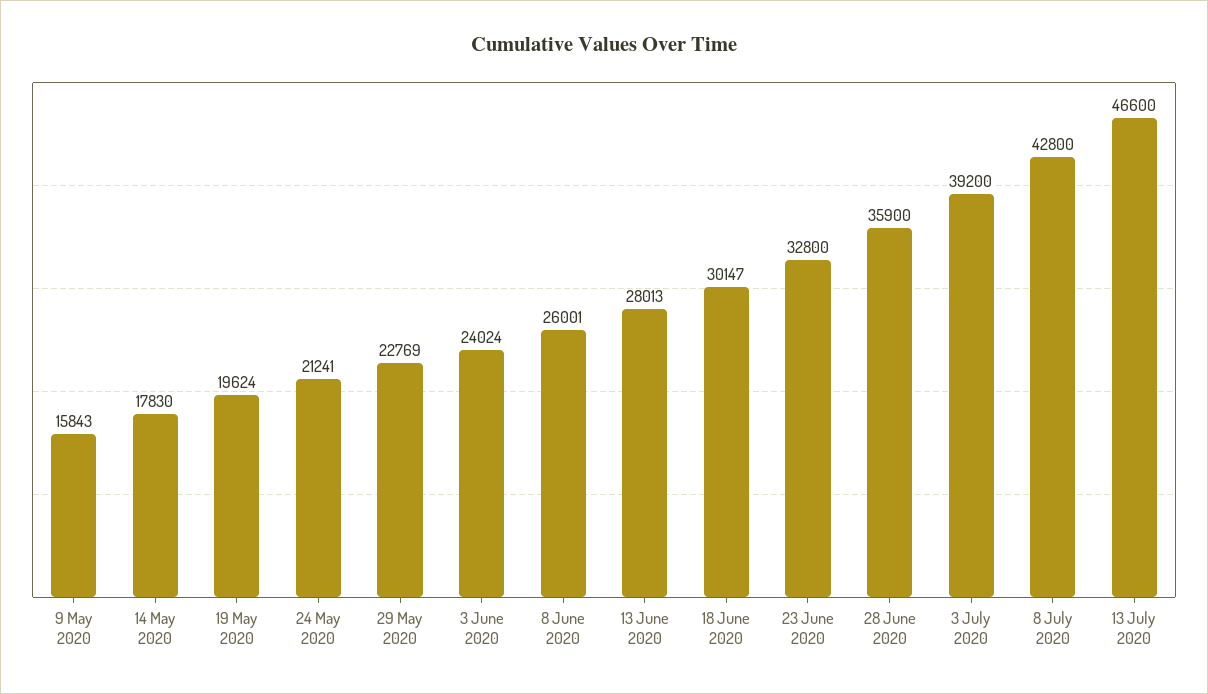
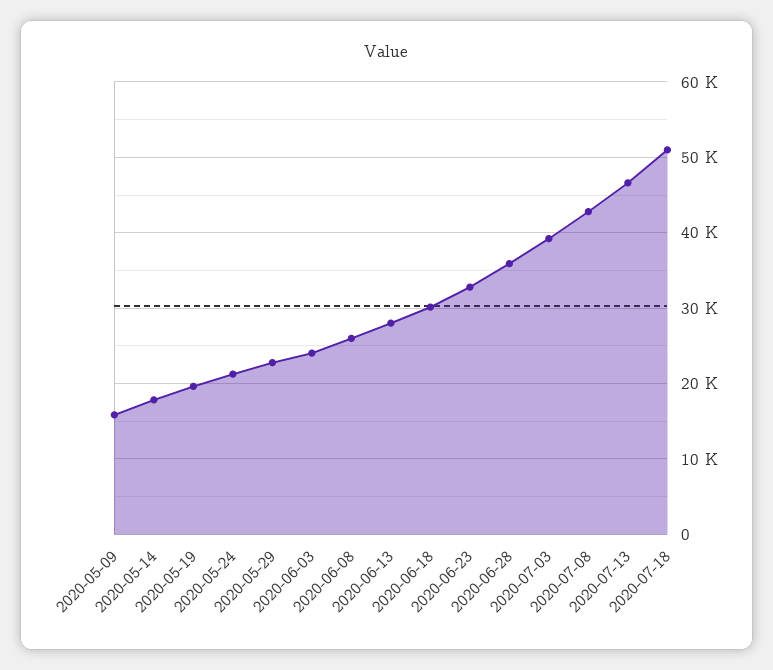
2020-07-18: none -> 51000

